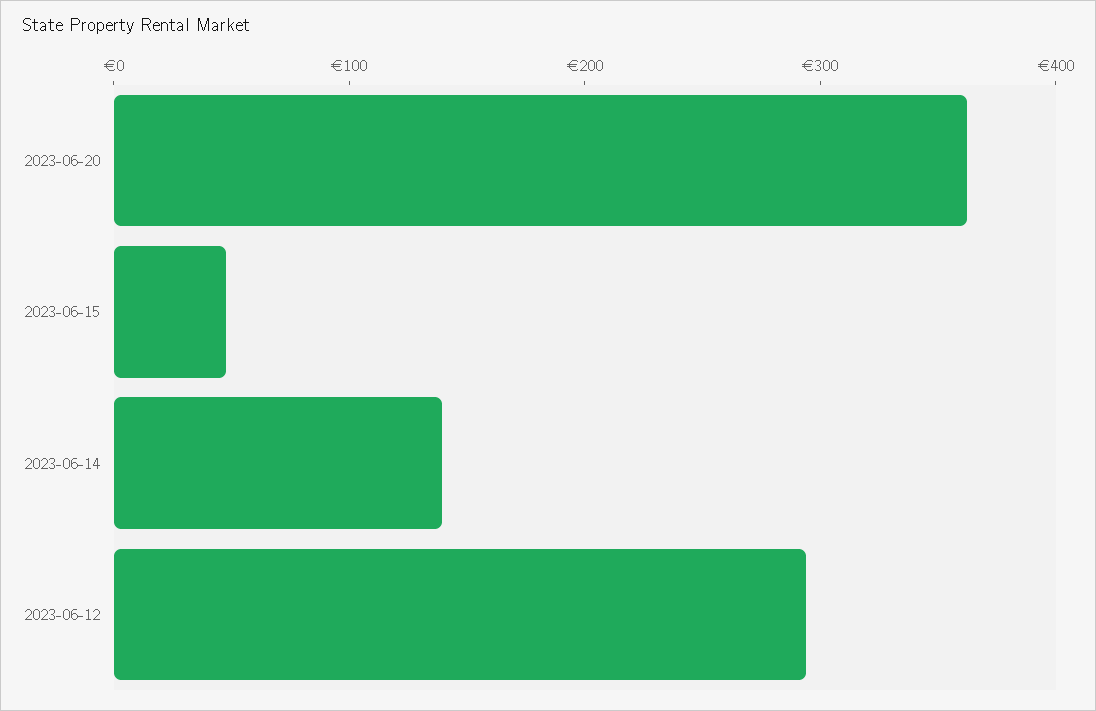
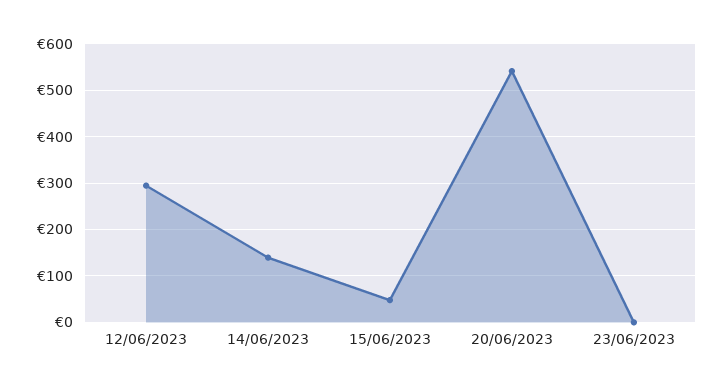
2023-06-20: 360 -> 540
23/06/2023: none -> 0

